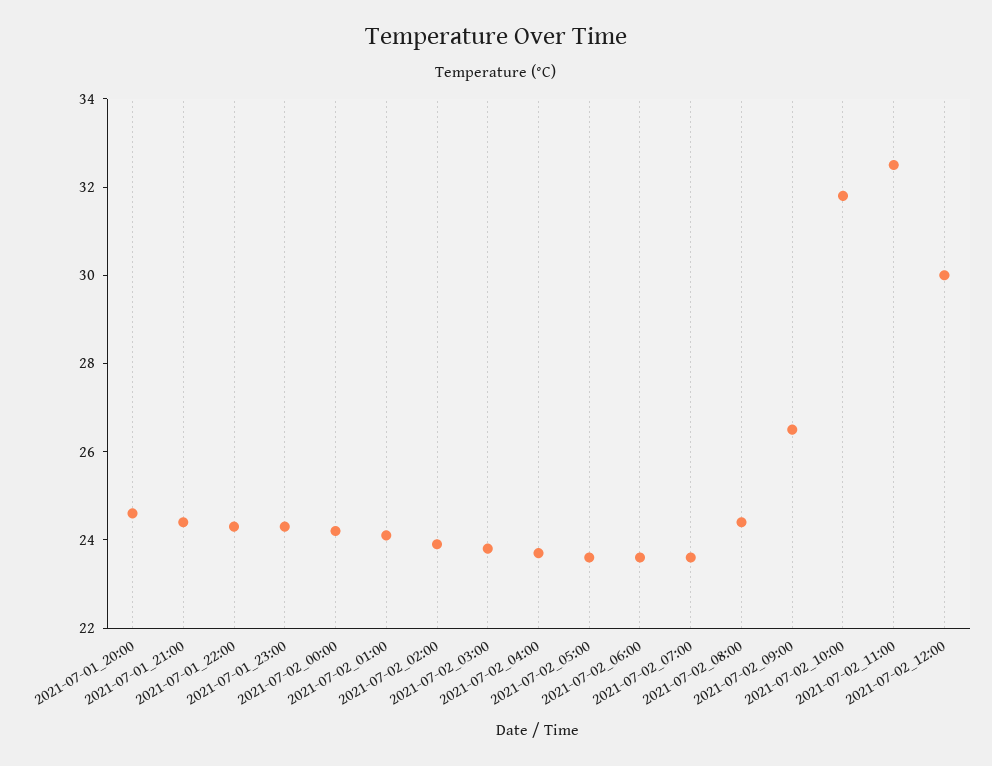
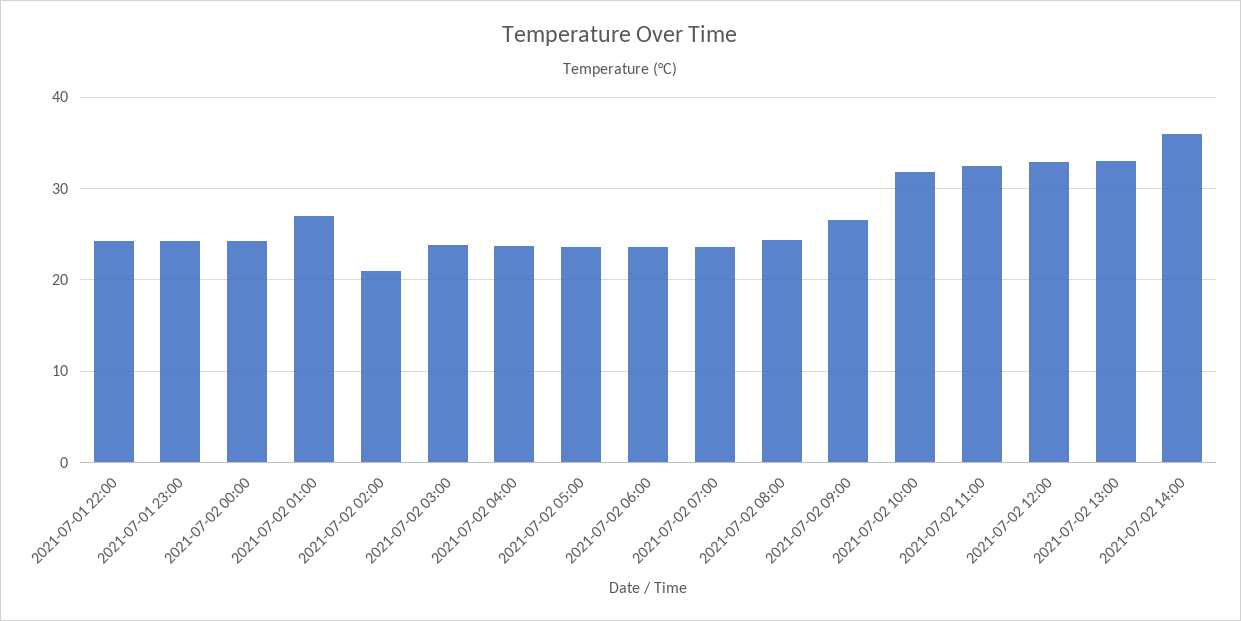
2021-07-01_20:00: 24.5 -> none
2021-07-01_21:00: 24.5 -> none
2021-07-02_01:00: 24 -> 27
2021-07-02_02:00: 24 -> 21
2021-07-02_12:00: 30 -> 33
2021-07-02 13:00: none -> 33
2021-07-02 14:00: none -> 36

